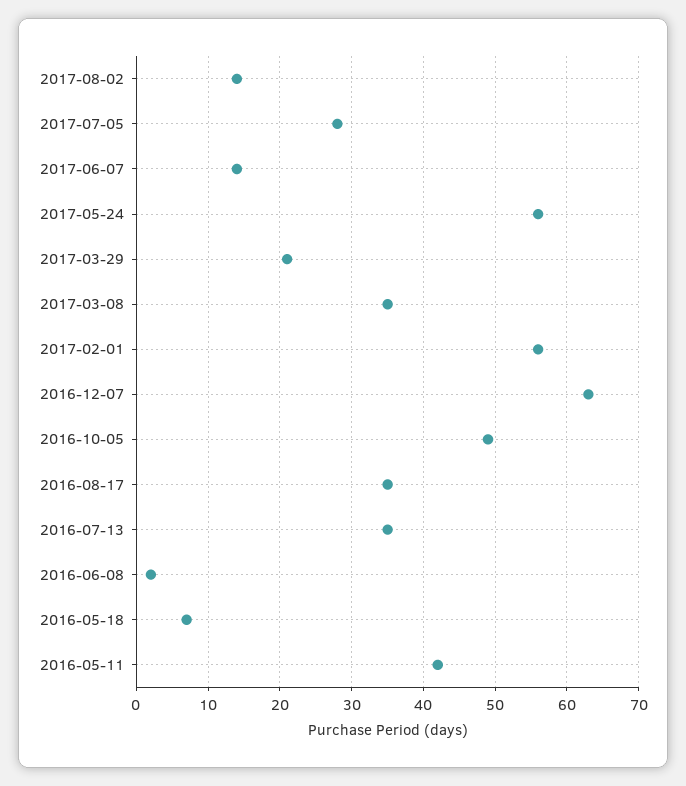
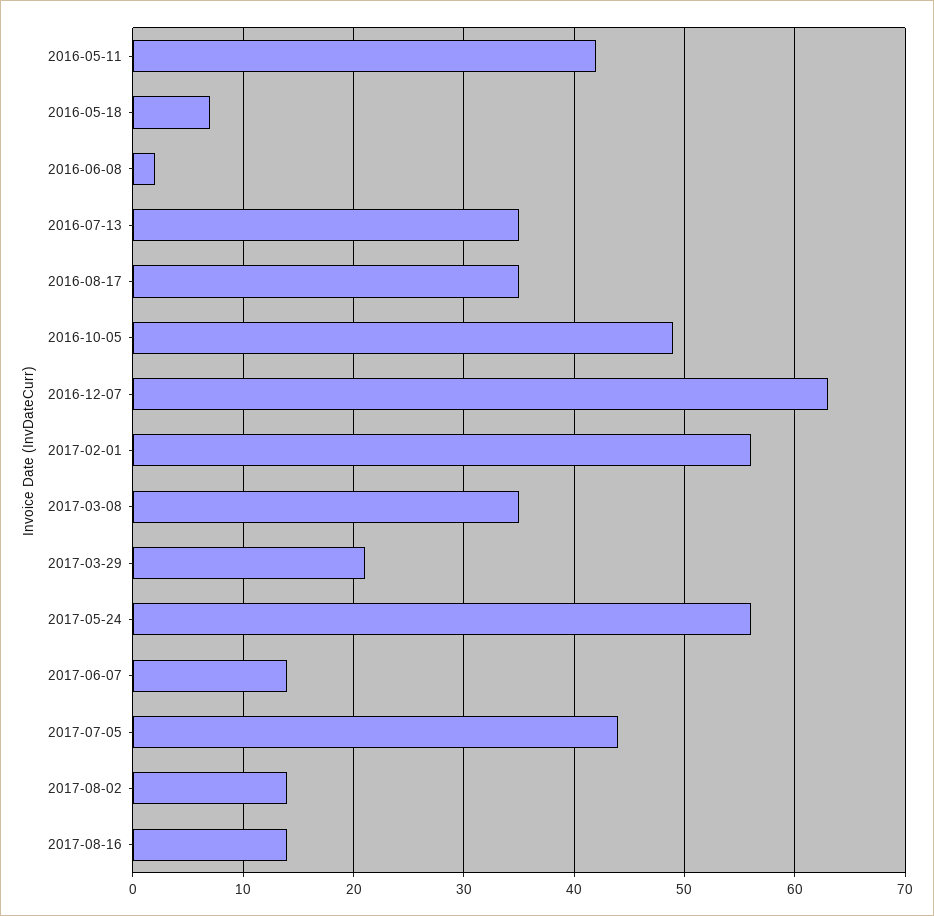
2017-07-05: 28 -> 44
2017-08-16: none -> 14

